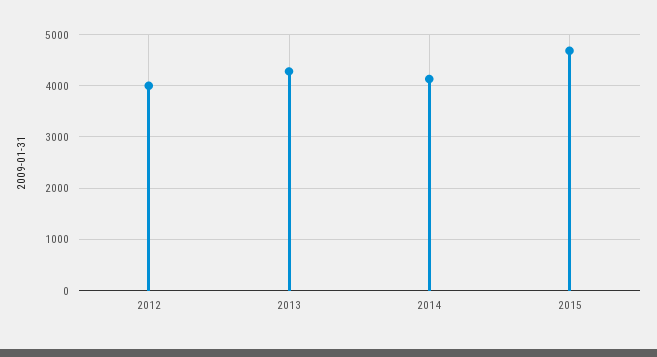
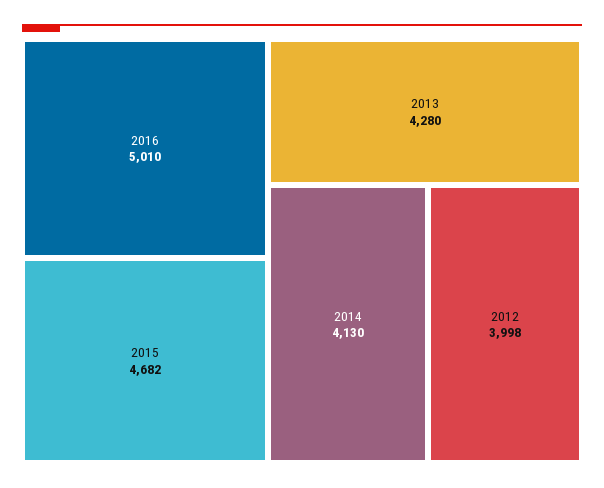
2016: none -> 5010

